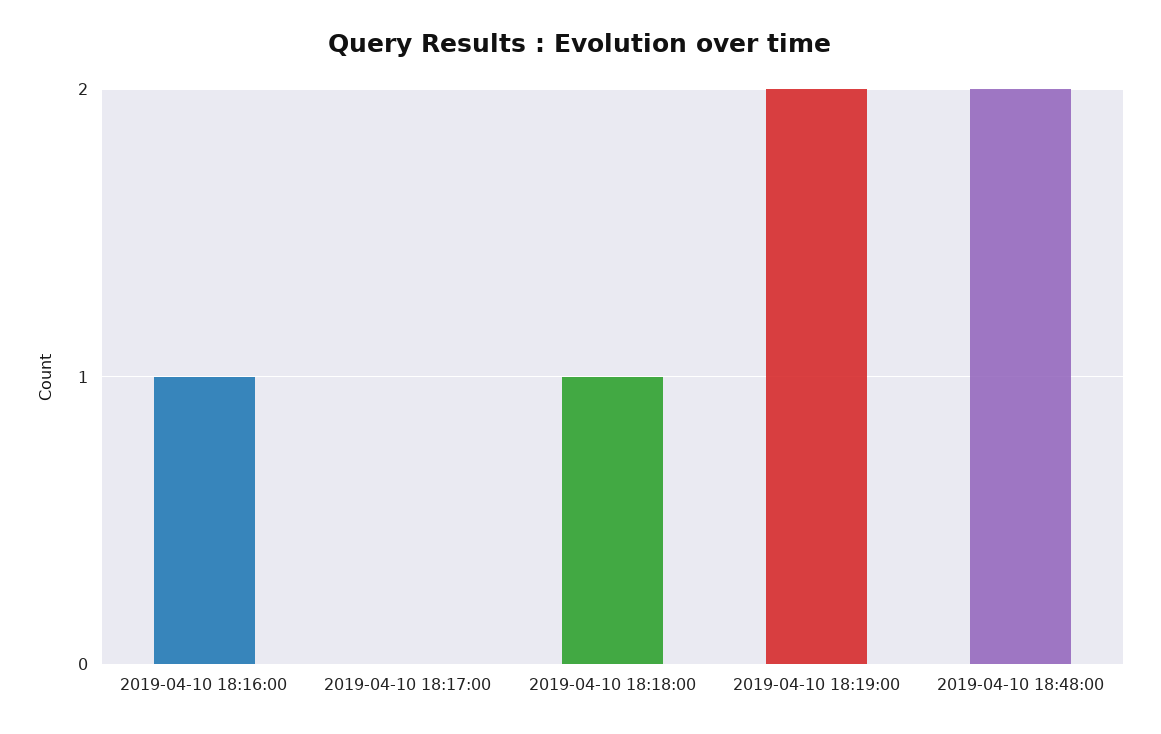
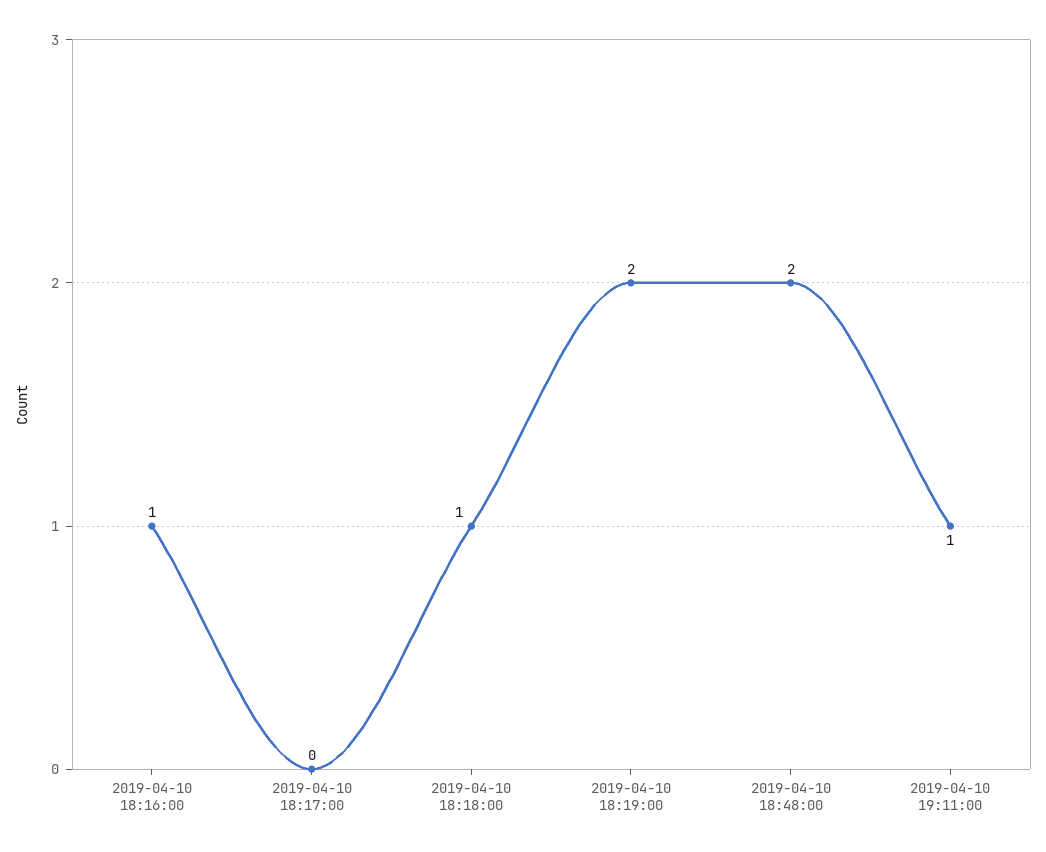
2019-04-10 19:11:00: none -> 1

